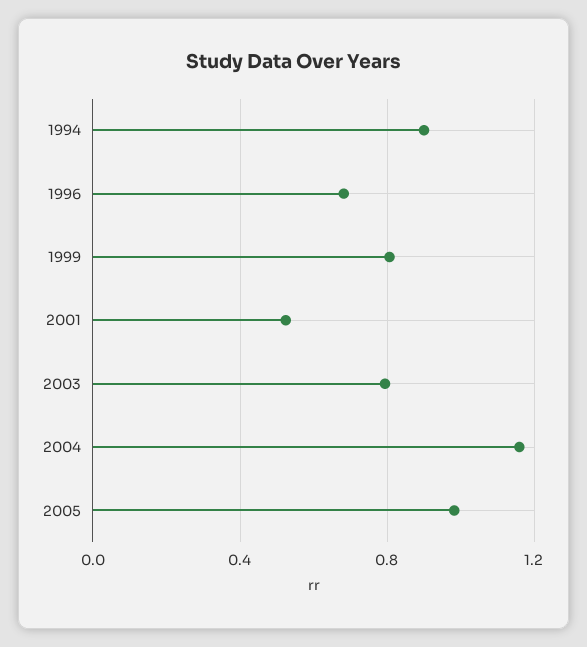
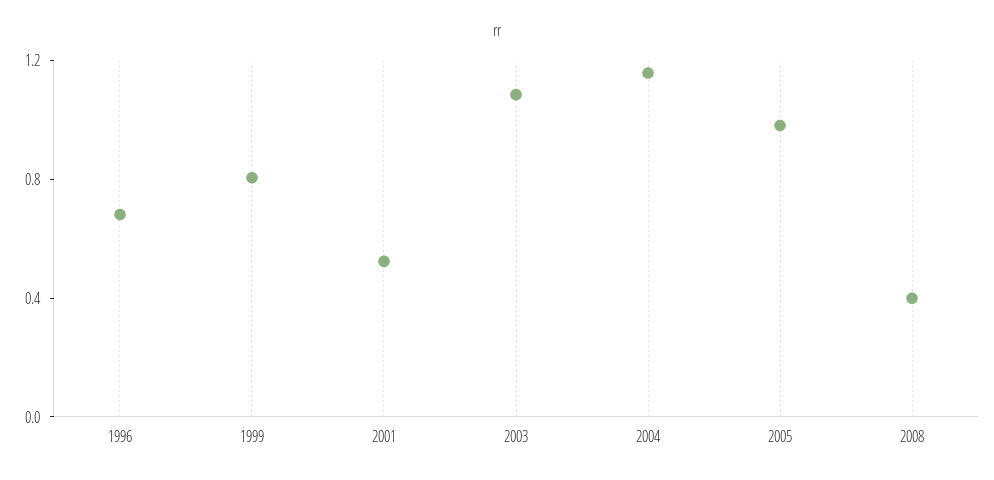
1994: 0.9 -> none
2003: 0.8 -> 1.1
2008: none -> 0.4

